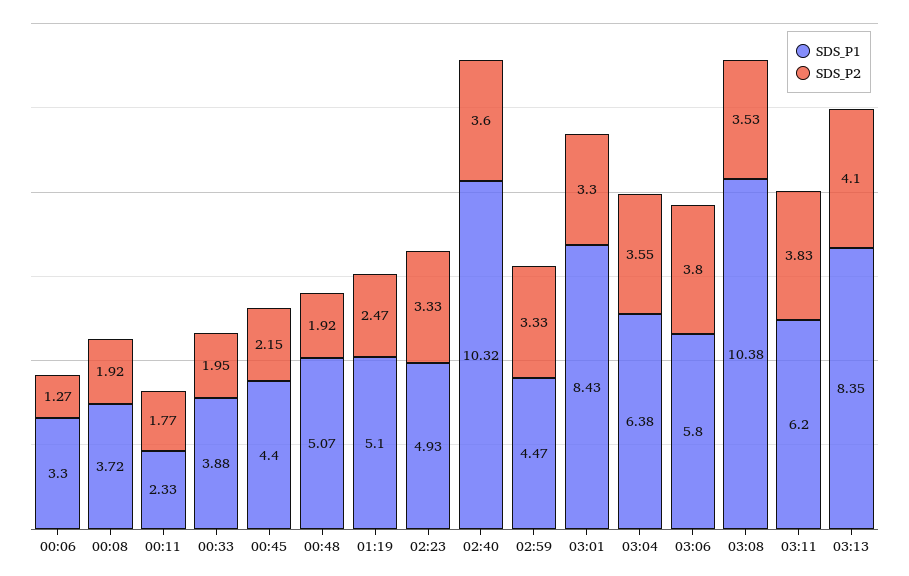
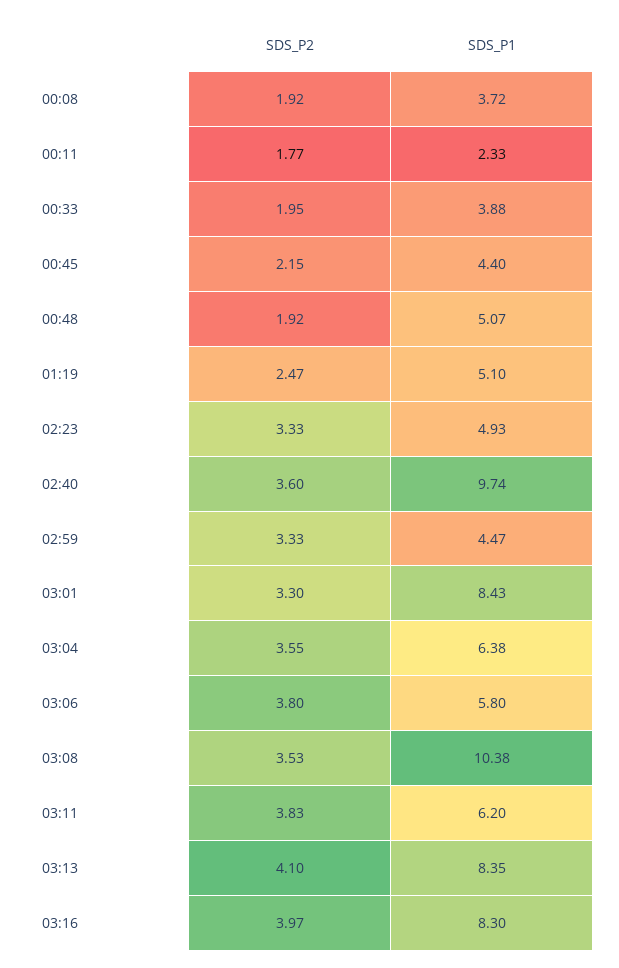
SDS_P1, 00:06: 3.3 -> none
SDS_P2, 00:06: 1.27 -> none
SDS_P1, 02:40: 10.32 -> 9.74
SDS_P2, 03:16: none -> 3.97
SDS_P1, 03:16: none -> 8.3

